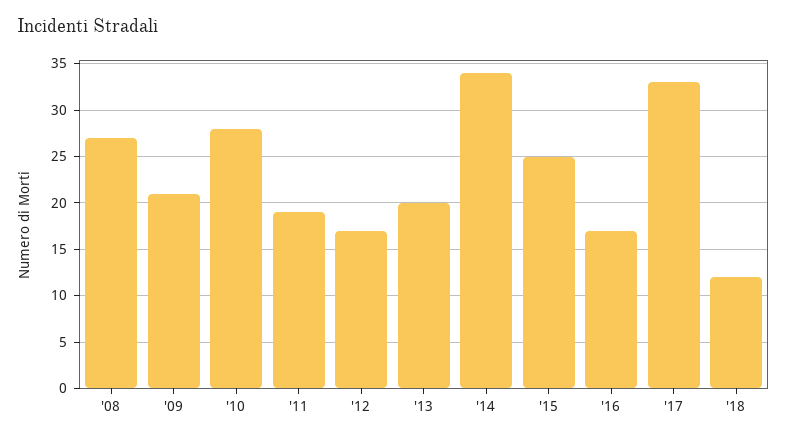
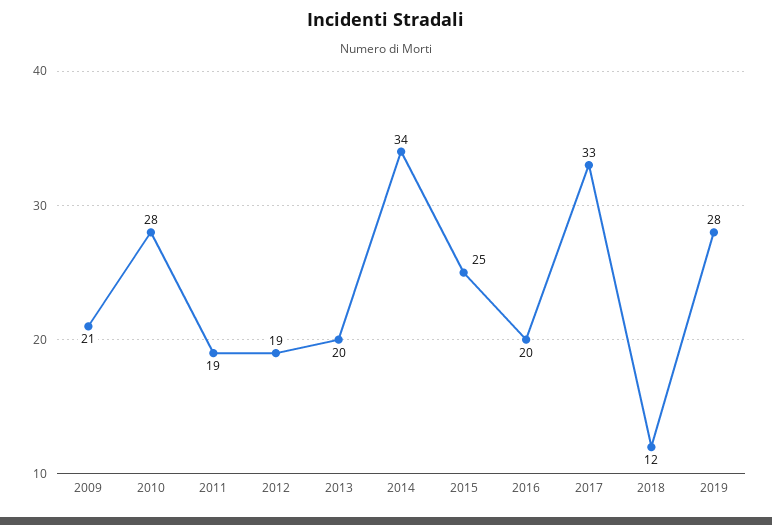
'08: 27 -> none
'12: 17 -> 19
'16: 17 -> 20
2019: none -> 28

